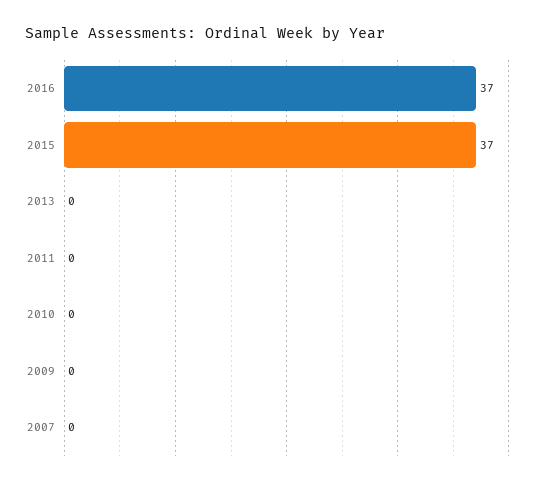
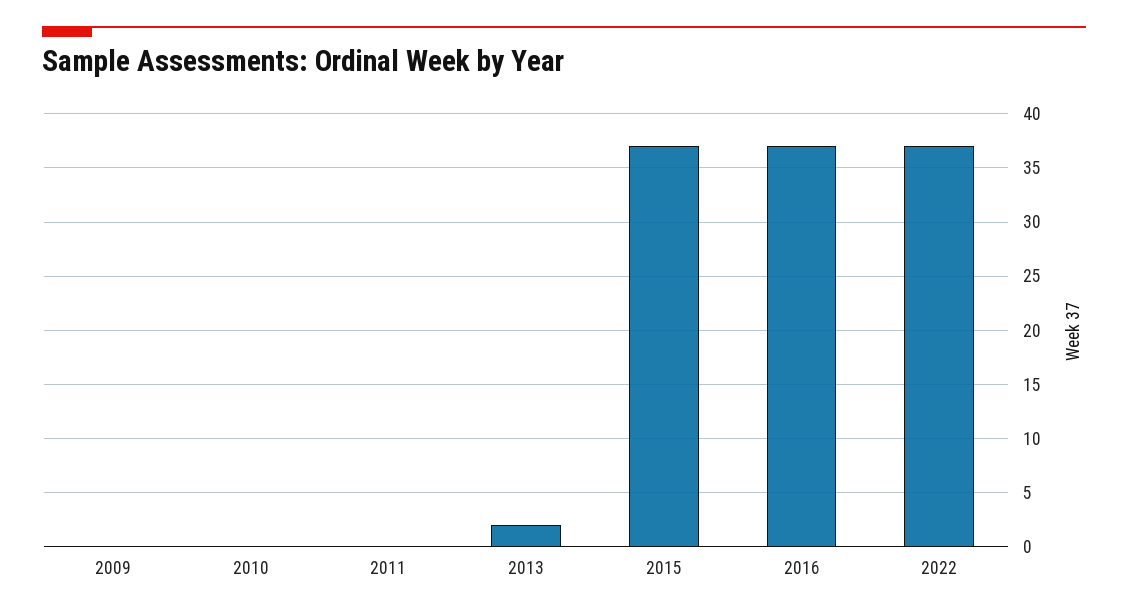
2013: 0 -> 2
2007: 0 -> none
2022: none -> 37

